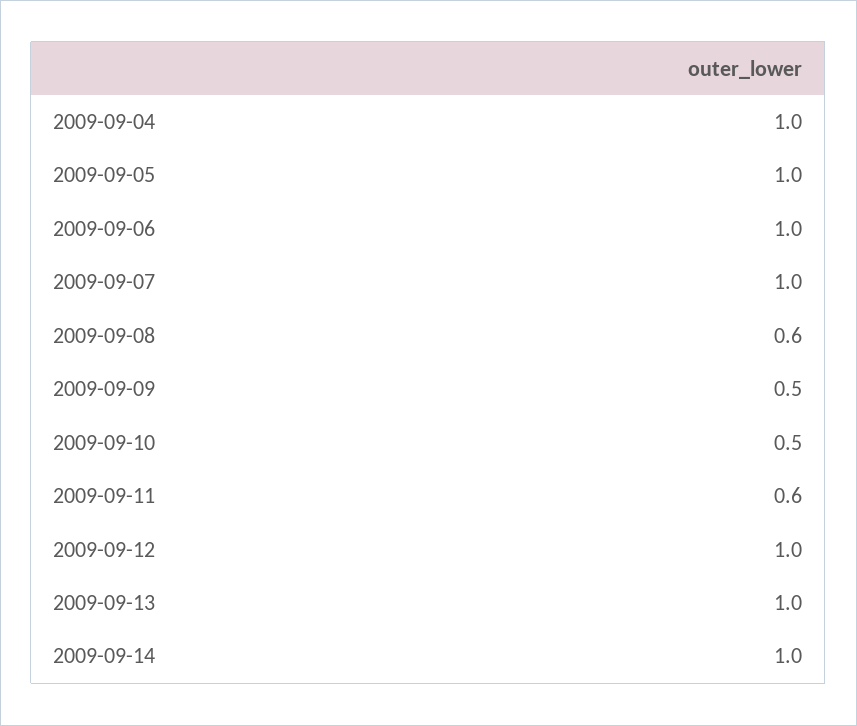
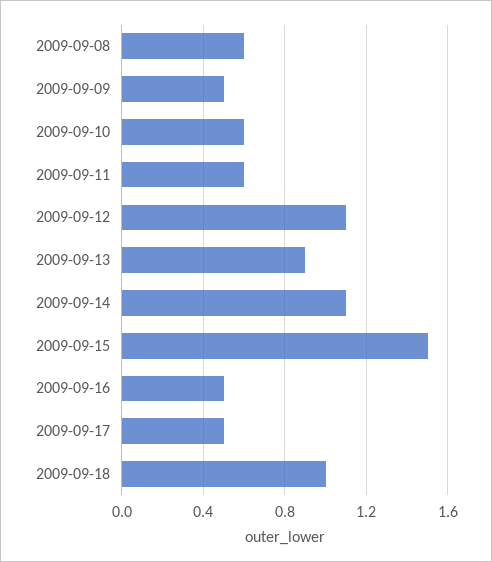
2009-09-04: 1 -> none
2009-09-05: 1 -> none
2009-09-06: 1 -> none
2009-09-07: 1 -> none
2009-09-10: 0.5 -> 0.6
2009-09-12: 1 -> 1.1
2009-09-13: 1 -> 0.9
2009-09-14: 1 -> 1.1
2009-09-15: none -> 1.5
2009-09-16: none -> 0.5
2009-09-17: none -> 0.5
2009-09-18: none -> 1

